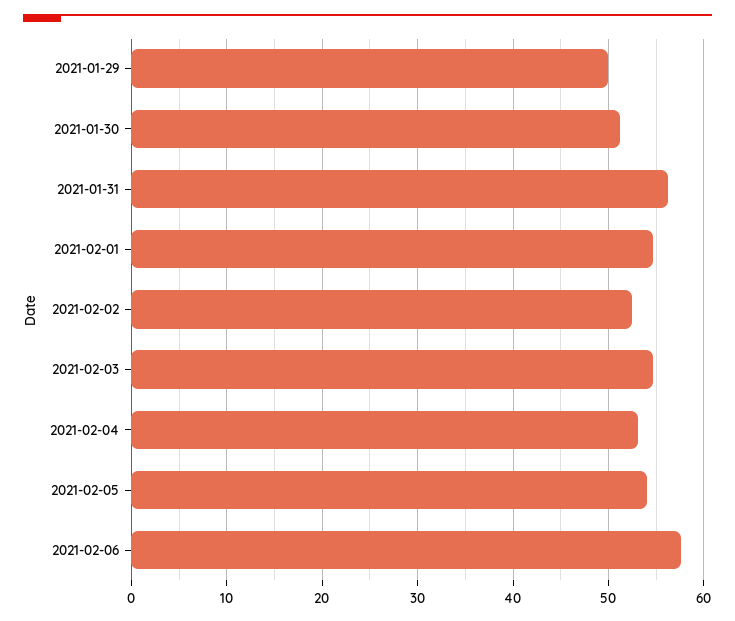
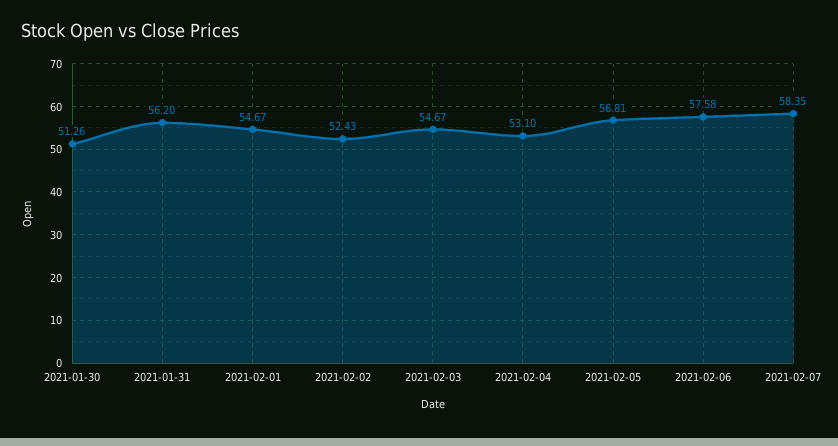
2021-01-29: 50 -> none
2021-02-05: 54 -> 56.81
2021-02-07: none -> 58.35

